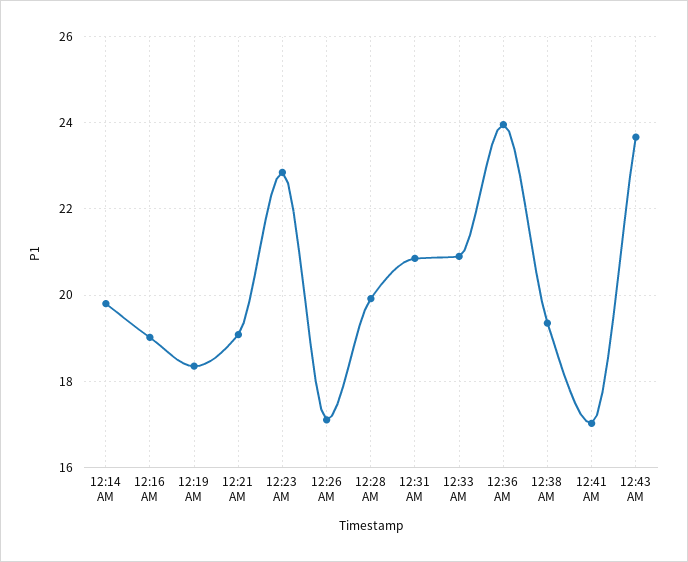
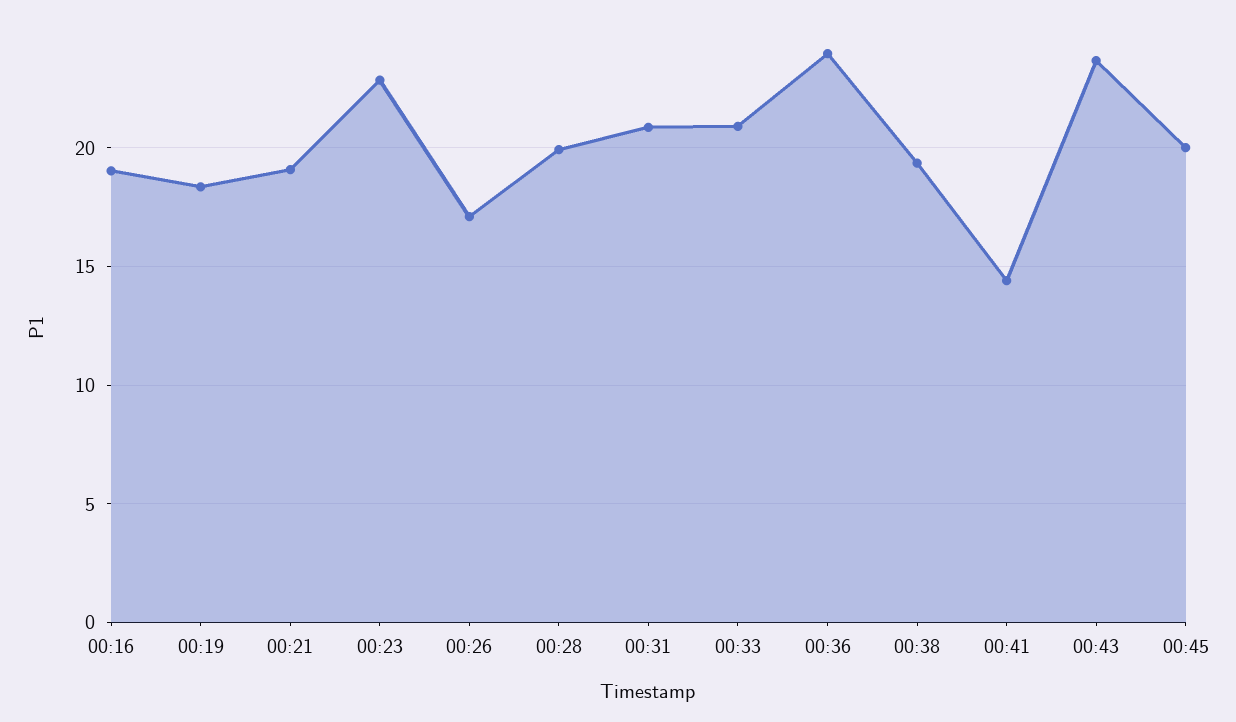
12:14 AM: 19.8 -> none
12:41 AM: 17 -> 14.5
00:45: none -> 20

